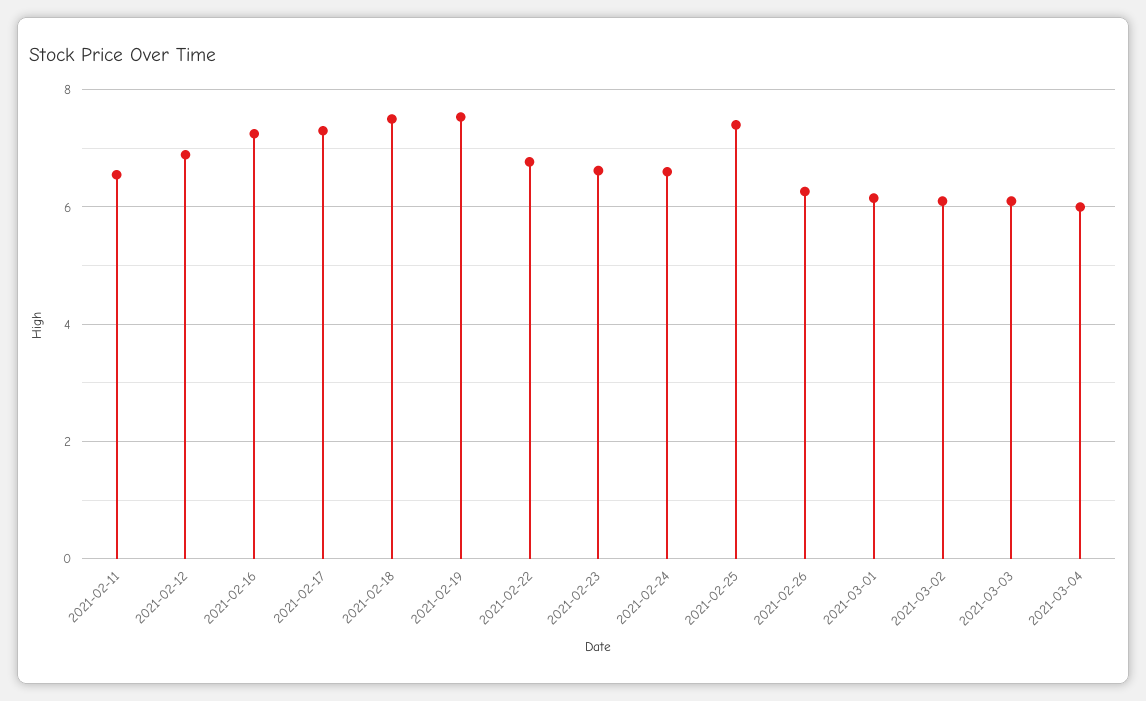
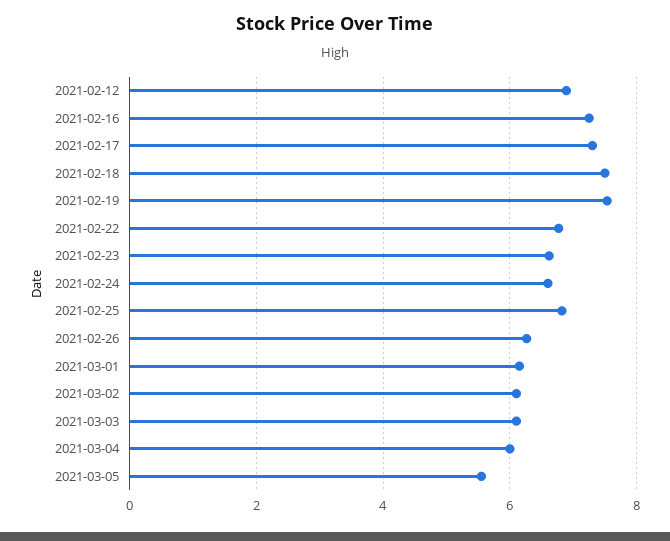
2021-02-11: 6.6 -> none
2021-02-25: 7.4 -> 6.8
2021-03-05: none -> 5.6

